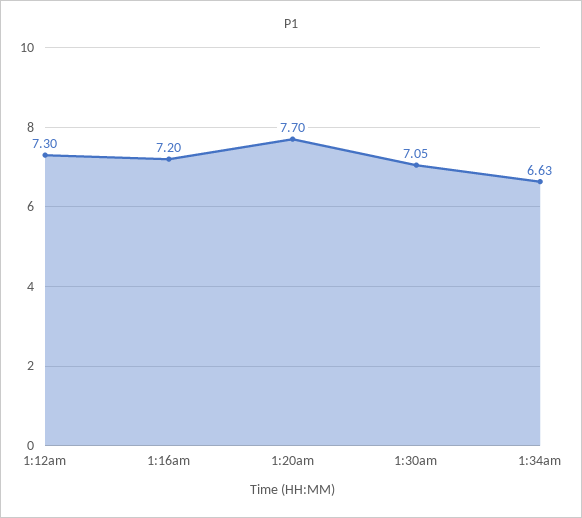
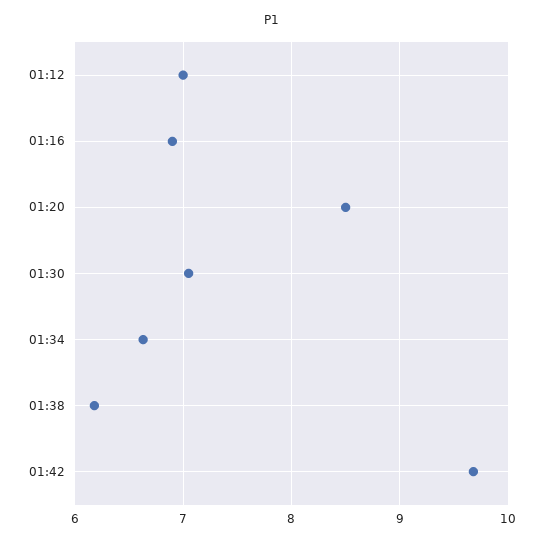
1:12am: 7.3 -> 7
1:16am: 7.2 -> 6.9
1:20am: 7.7 -> 8.5
01:38: none -> 6.2
01:42: none -> 9.7

